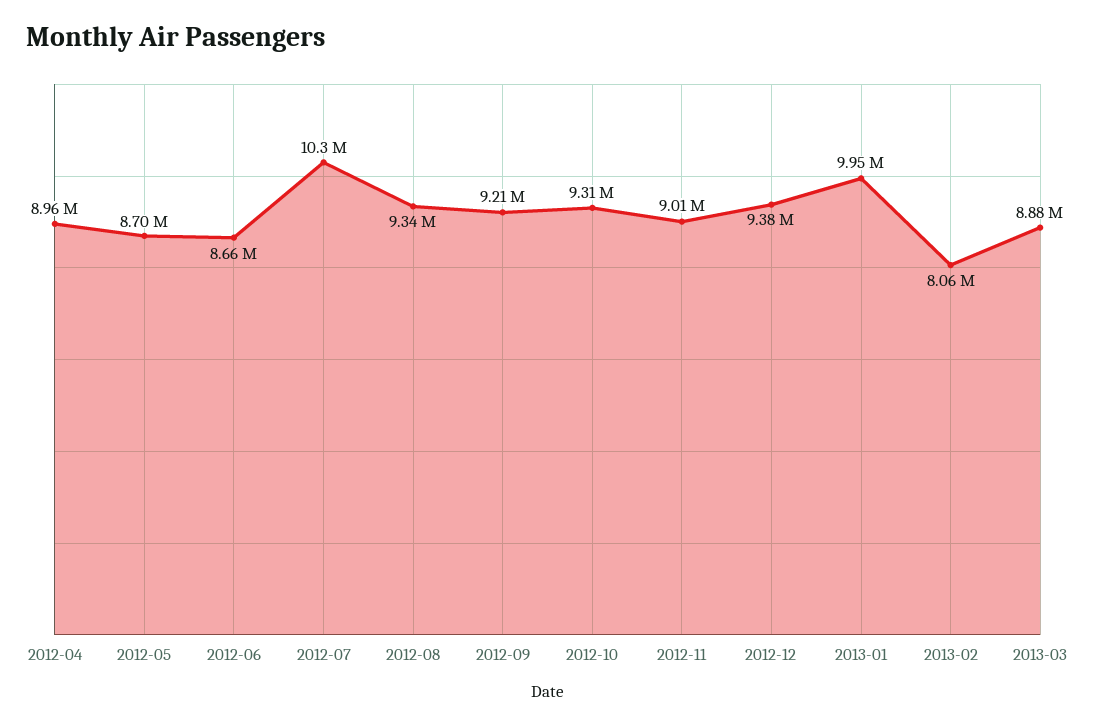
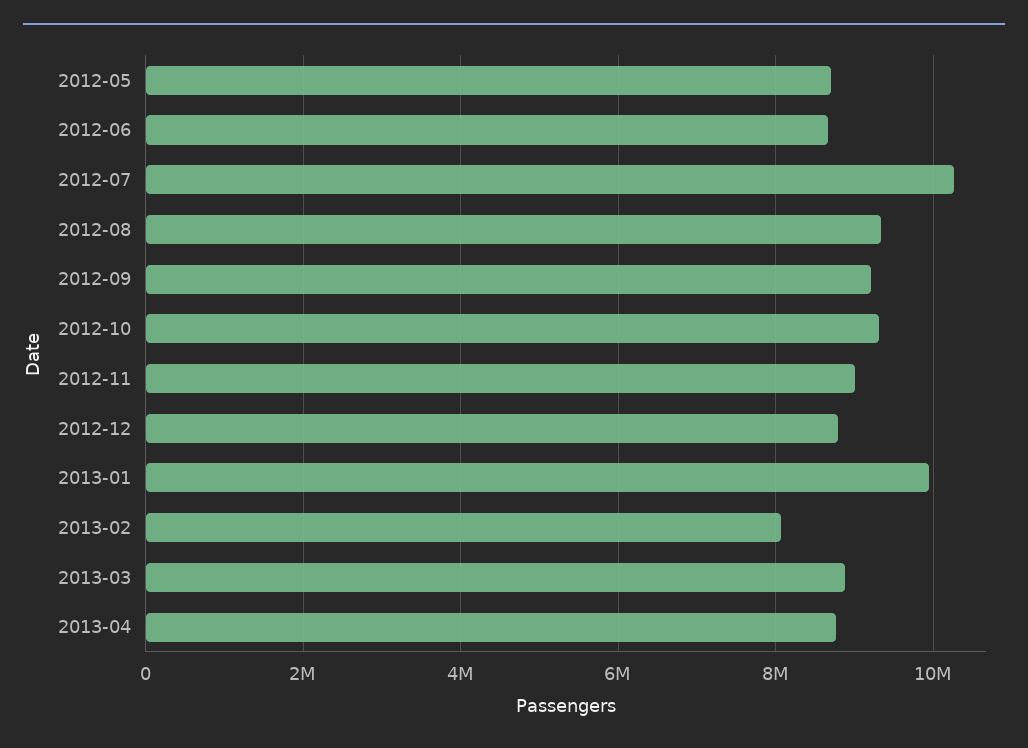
2012-04: 8960000 -> none
2012-12: 9380000 -> 8800000
2013-04: none -> 8800000

